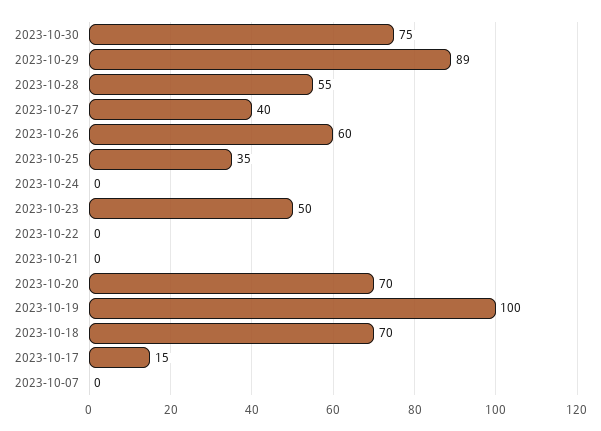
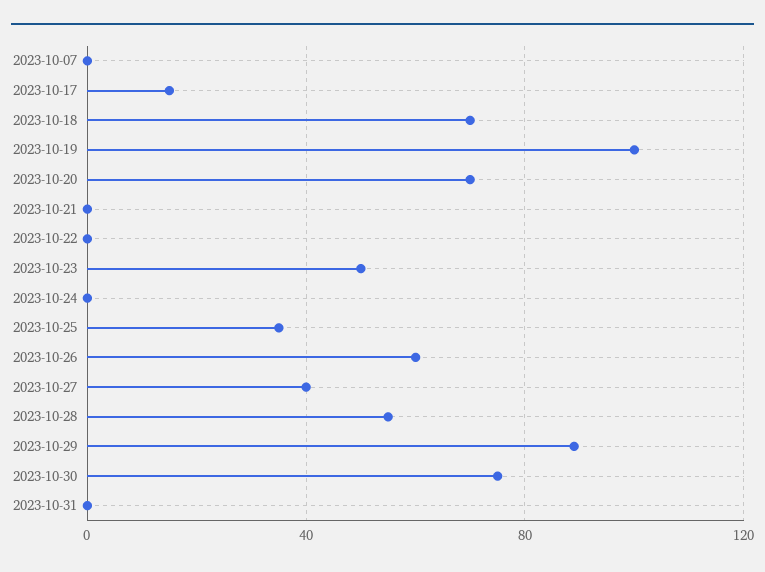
2023-10-31: none -> 0

